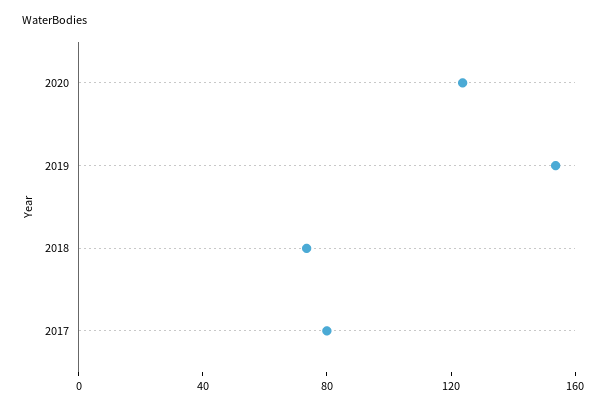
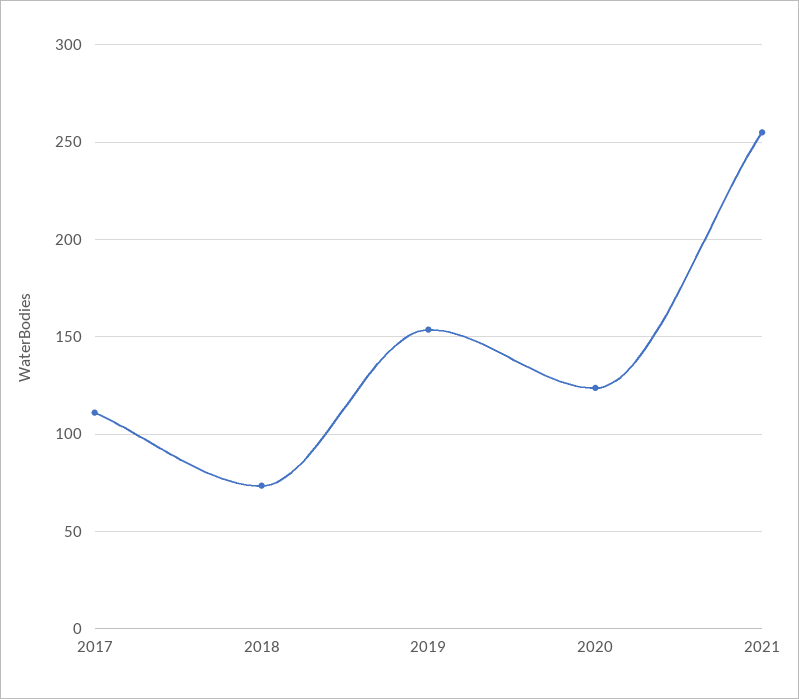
2017: 80 -> 110
2021: none -> 255

